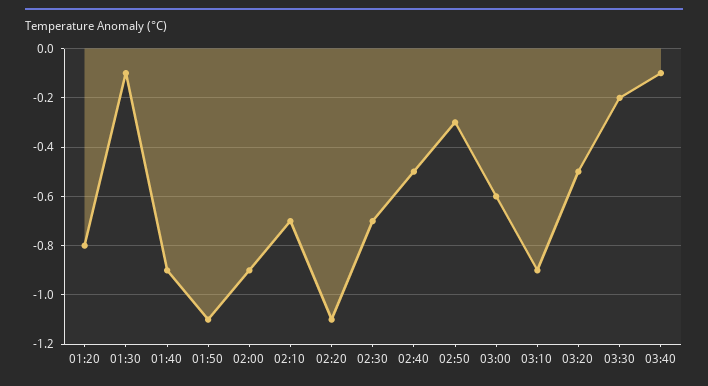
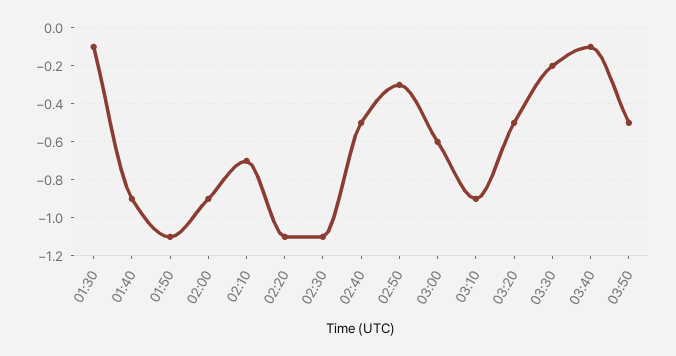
01:20: -0.8 -> none
02:30: -0.7 -> -1.1
03:50: none -> -0.5

